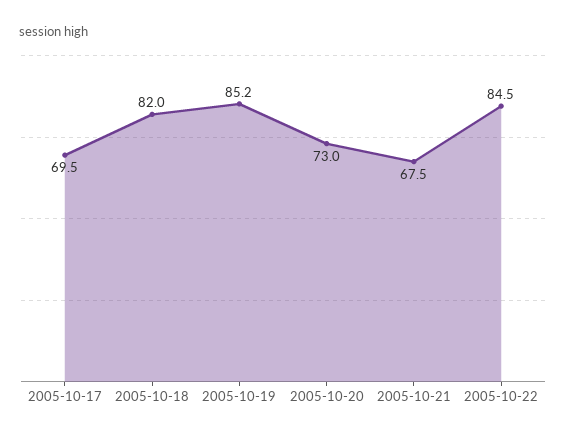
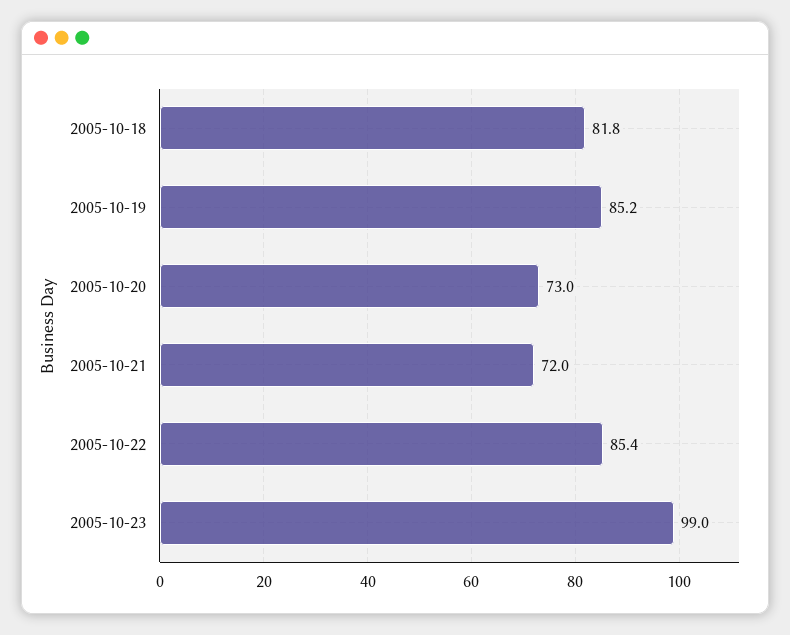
2005-10-17: 69.5 -> none
2005-10-18: 82 -> 81.8
2005-10-21: 67.5 -> 72
2005-10-22: 84.5 -> 85.4
2005-10-23: none -> 99

